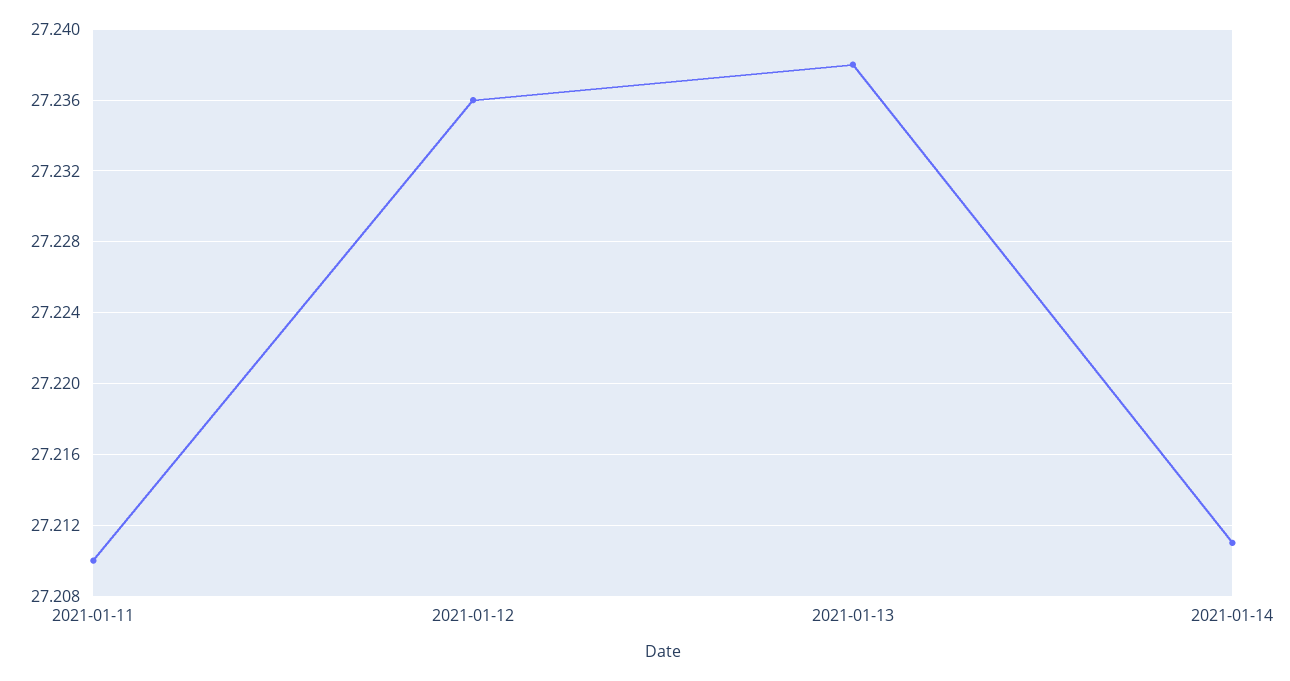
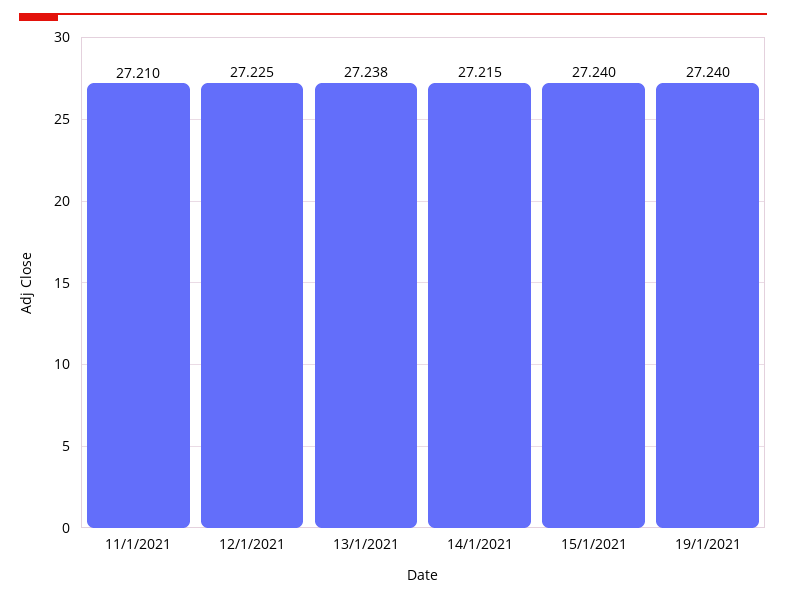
2021-01-12: 27.236 -> 27.225
2021-01-14: 27.211 -> 27.215
15/1/2021: none -> 27.24
19/1/2021: none -> 27.24

